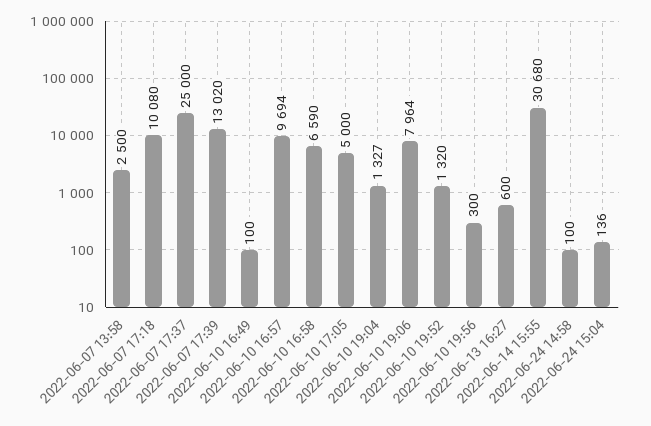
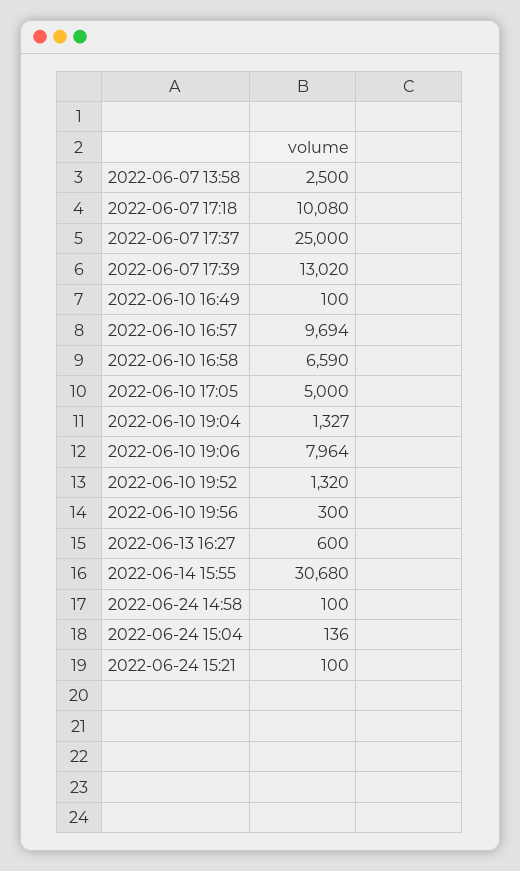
2022-06-24 15:21: none -> 100

